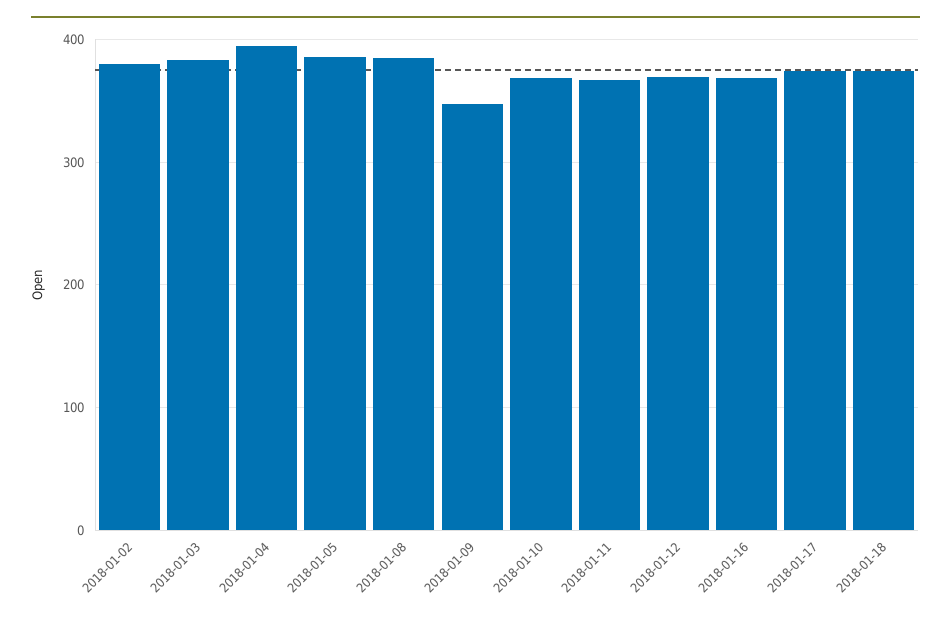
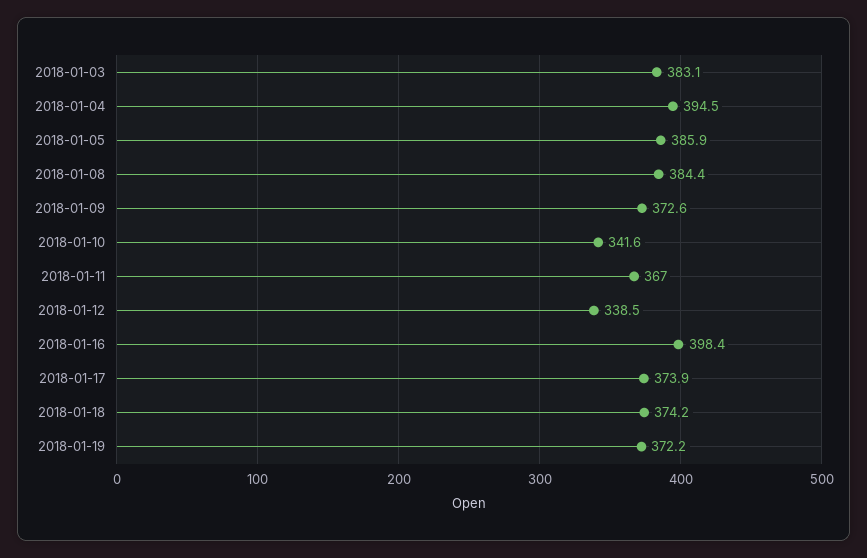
2018-01-02: 380 -> none
2018-01-09: 350 -> 372.6
2018-01-10: 370 -> 341.6
2018-01-12: 370 -> 338.5
2018-01-16: 370 -> 398.4
2018-01-19: none -> 372.2

